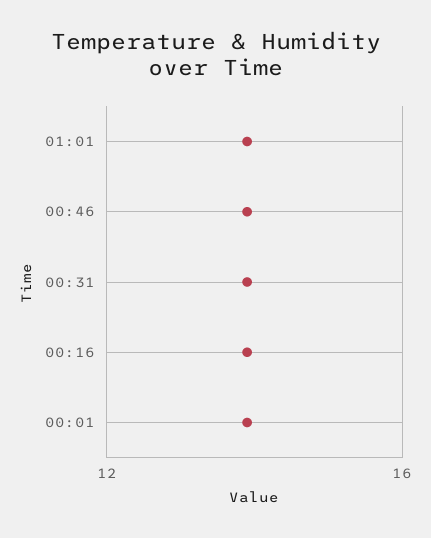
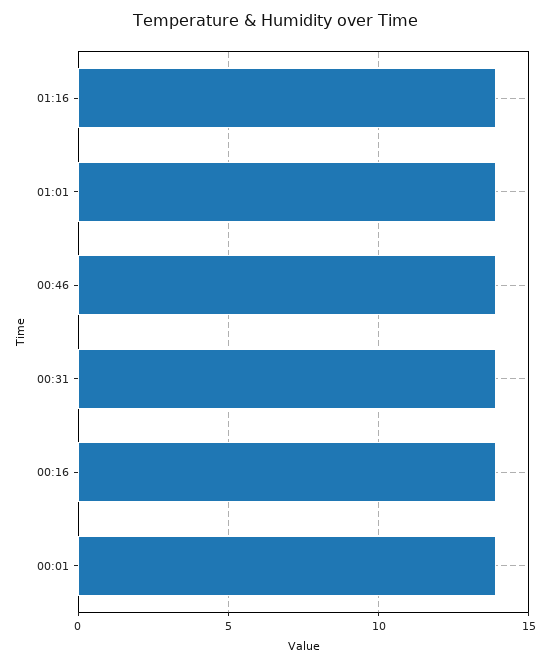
01:16: none -> 14

